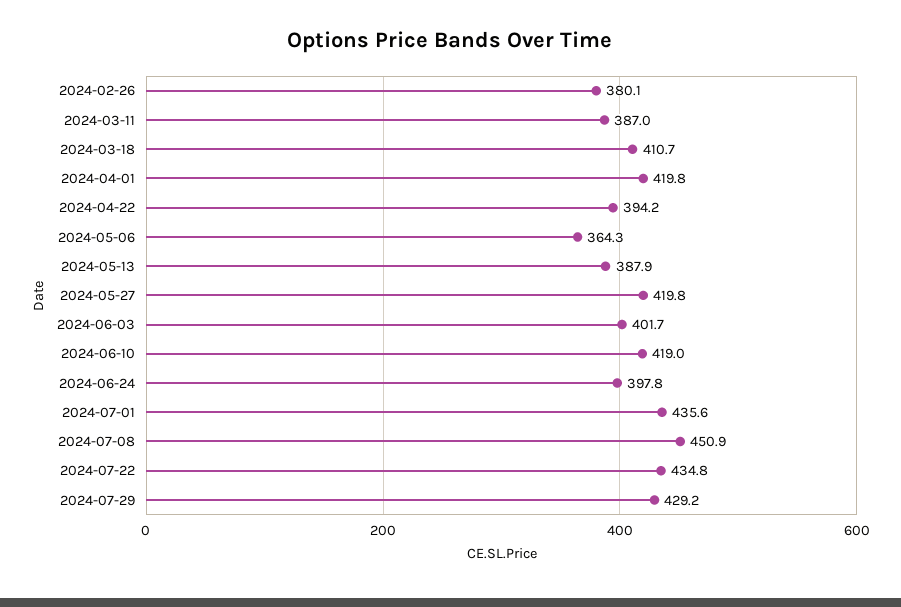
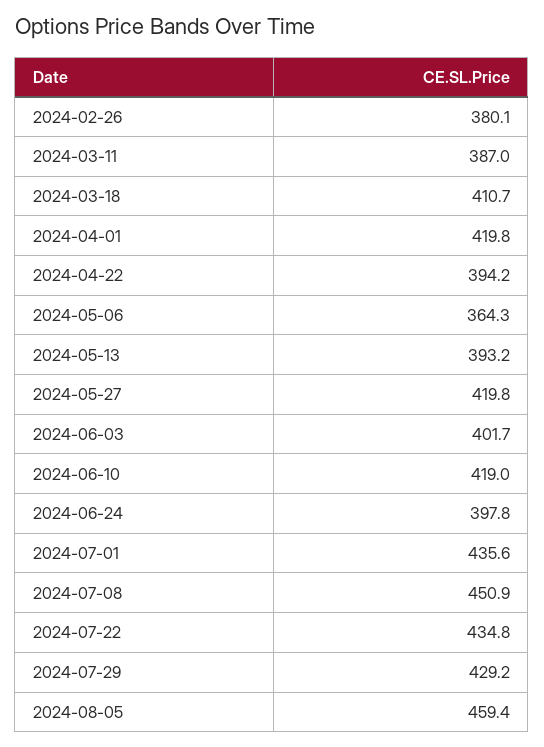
2024-05-13: 387.9 -> 393.2
2024-08-05: none -> 459.4

